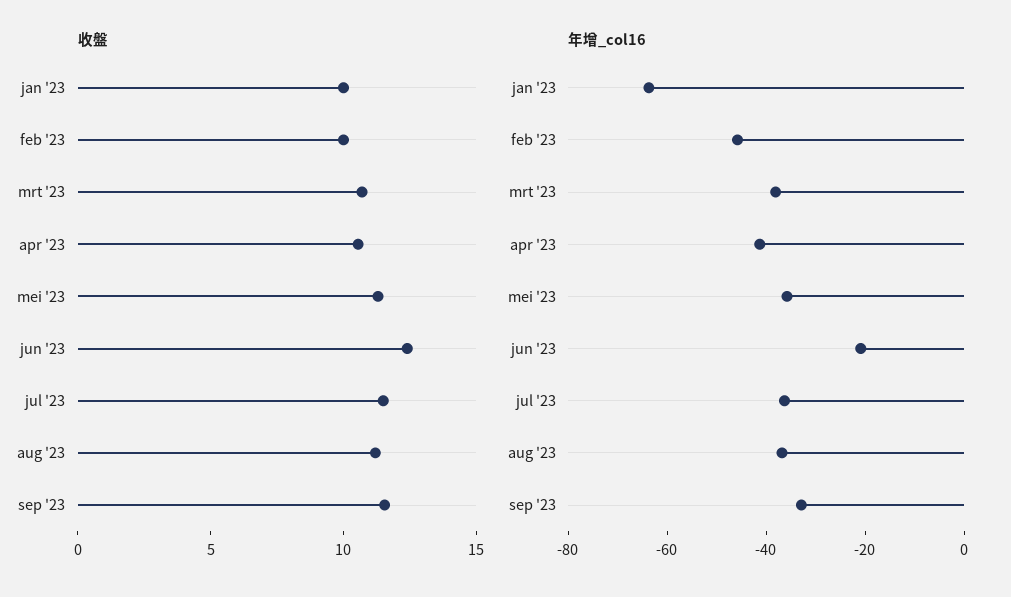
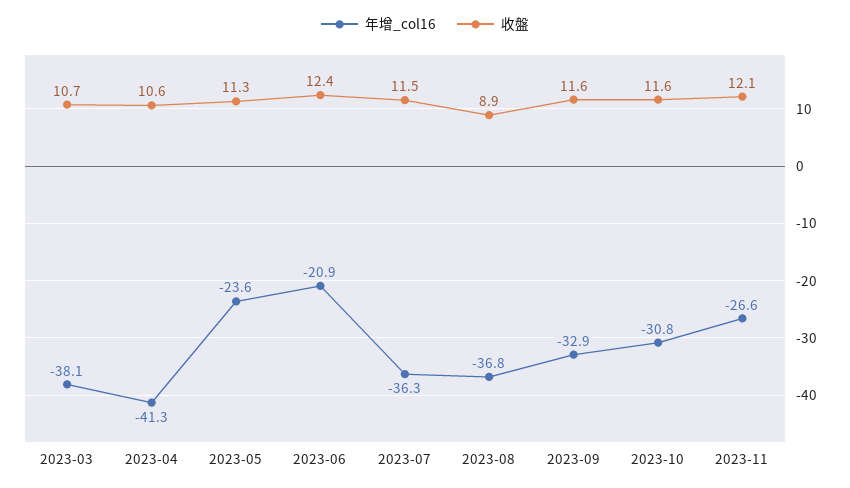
收盤, jan '23: 10 -> none
收盤, feb '23: 10 -> none
收盤, aug '23: 11 -> 8.9
年增_col16, jan '23: -65 -> none
年增_col16, feb '23: -45 -> none
年增_col16, mei '23: -35 -> -23.6
年增_col16, 2023-10: none -> -30.8
收盤, 2023-10: none -> 11.6
年增_col16, 2023-11: none -> -26.6
收盤, 2023-11: none -> 12.1

